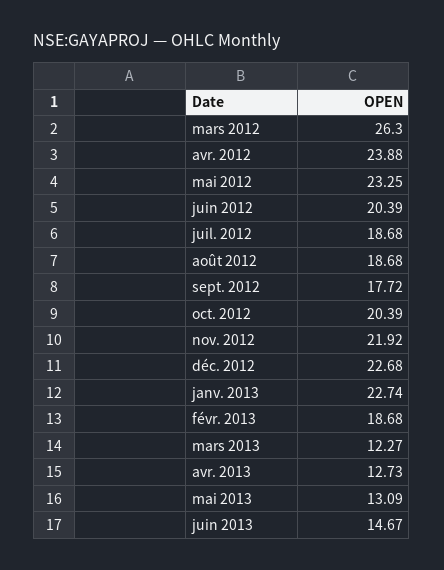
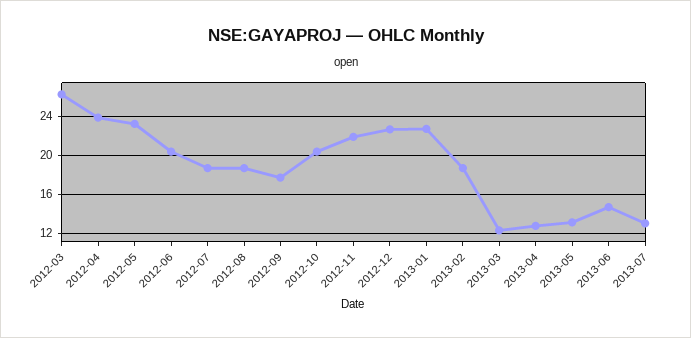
2013-07: none -> 13

